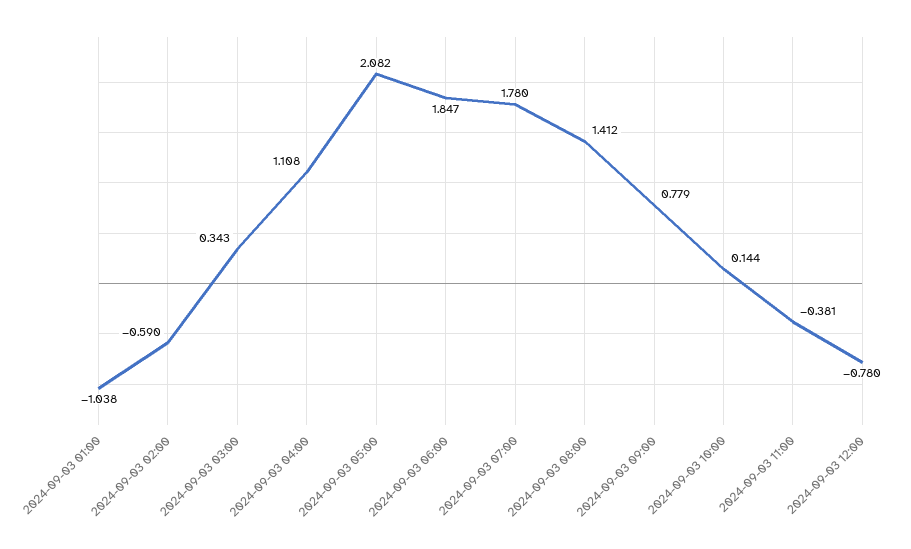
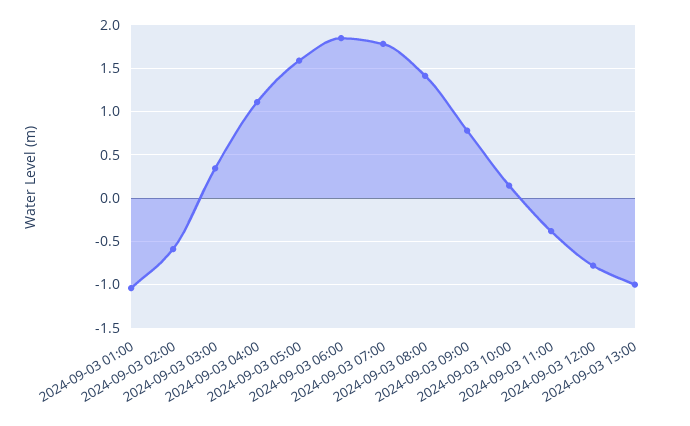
2024-09-03 05:00: 2.082 -> 1.6
2024-09-03 13:00: none -> -1

